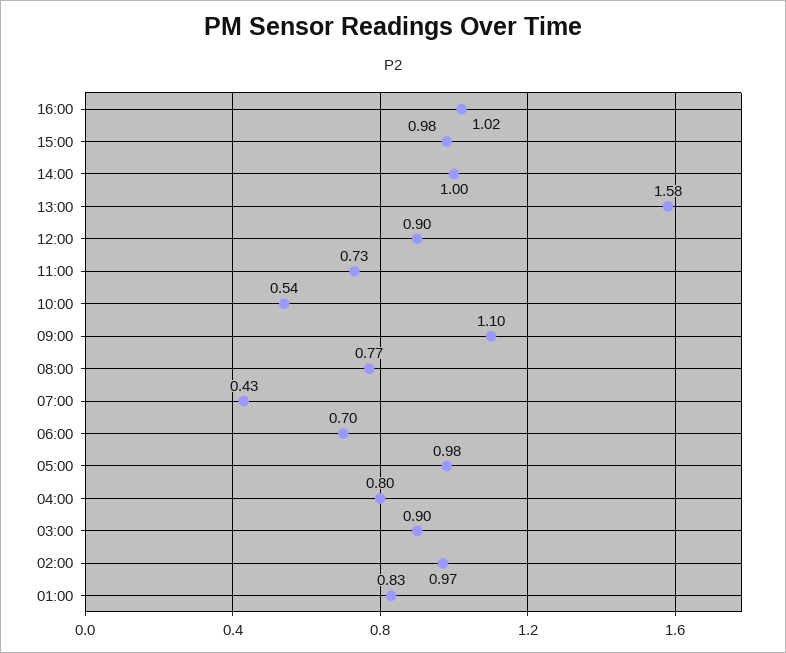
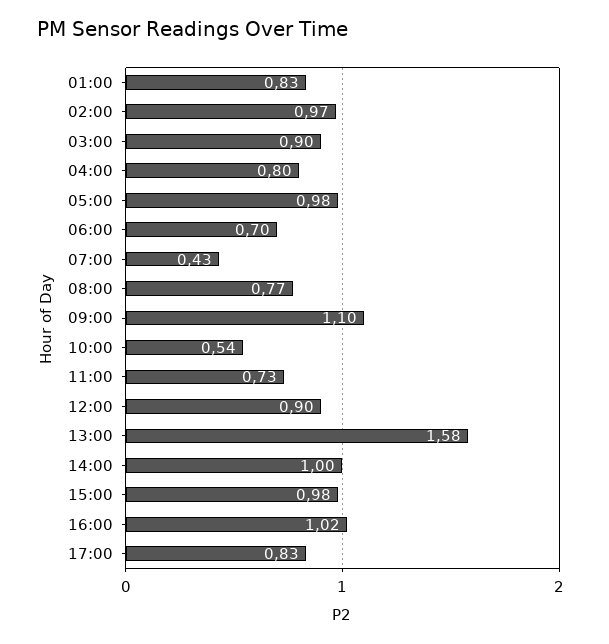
17:00: none -> 0.83

